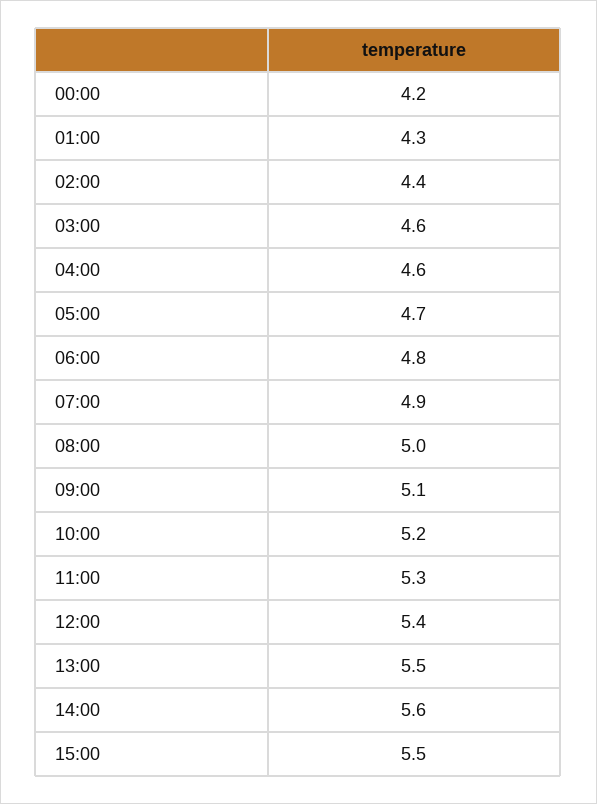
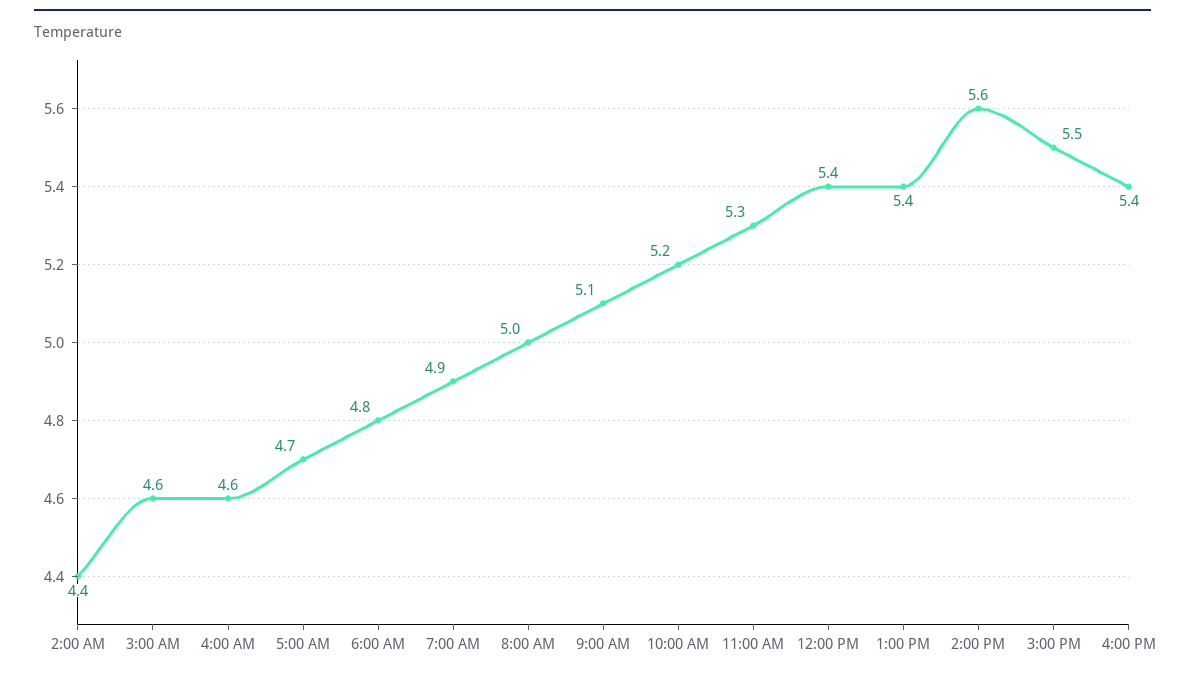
00:00: 4.2 -> none
01:00: 4.3 -> none
13:00: 5.5 -> 5.4
4:00 PM: none -> 5.4

